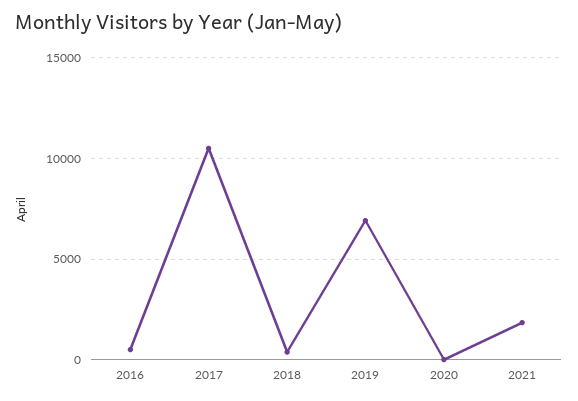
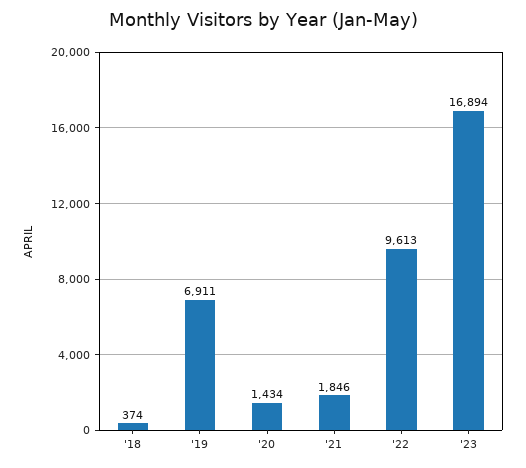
2016: 500 -> none
2017: 10500 -> none
2020: 0 -> 1434
'22: none -> 9613
'23: none -> 16894

